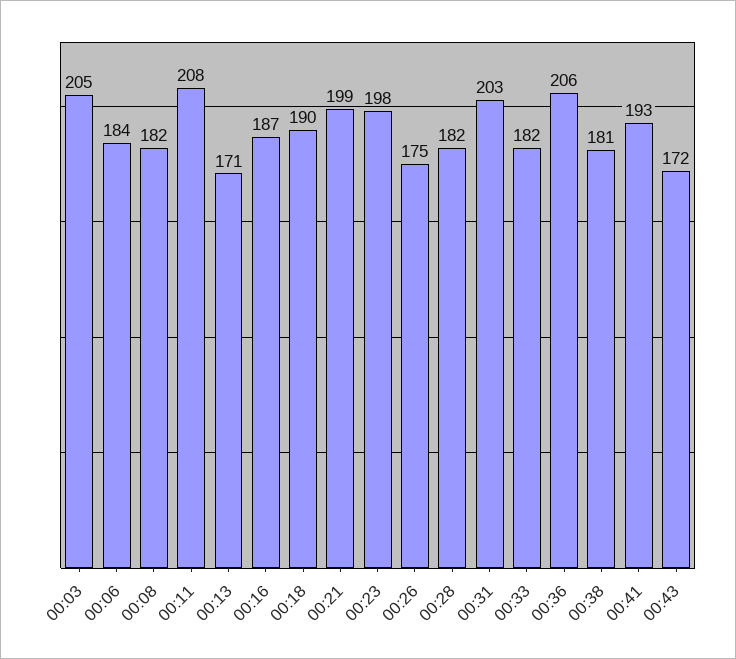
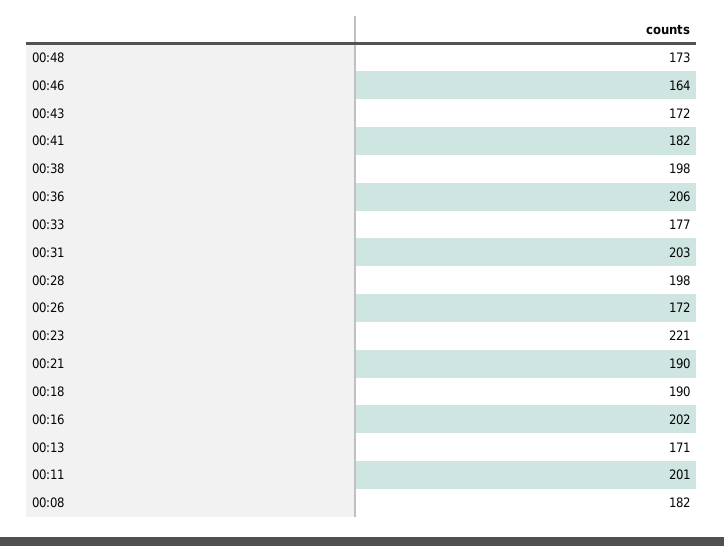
00:03: 205 -> none
00:06: 184 -> none
00:11: 208 -> 201
00:16: 187 -> 202
00:21: 199 -> 190
00:23: 198 -> 221
00:26: 175 -> 172
00:28: 182 -> 198
00:33: 182 -> 177
00:38: 181 -> 198
00:41: 193 -> 182
00:48: none -> 173
00:46: none -> 164

